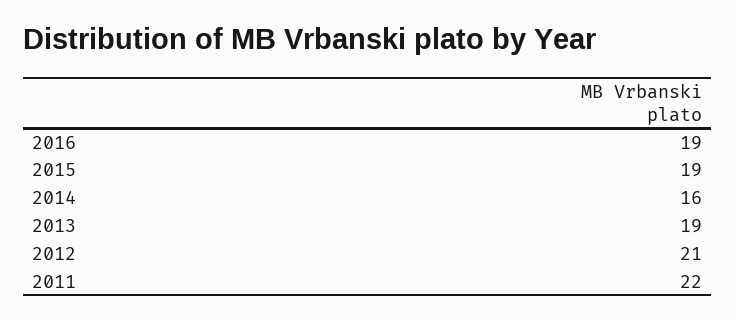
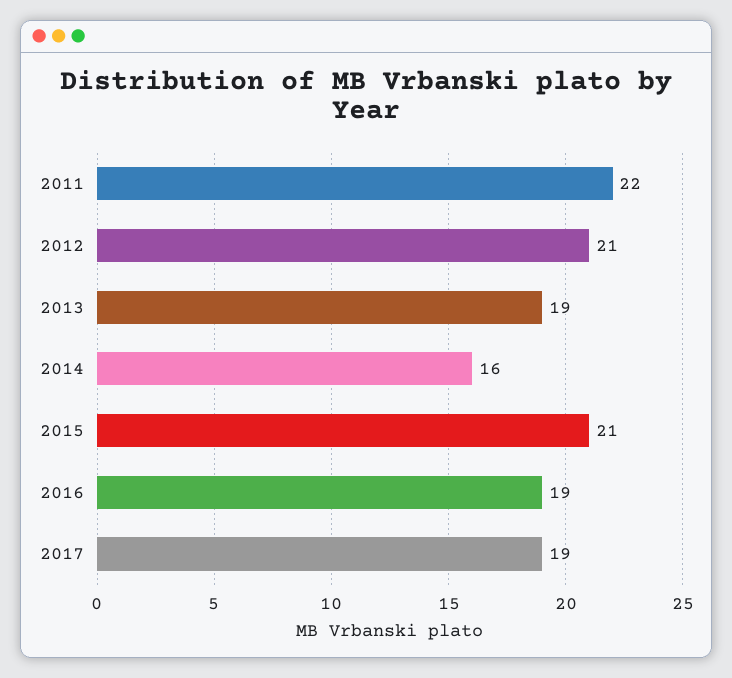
2015: 19 -> 21
2017: none -> 19

